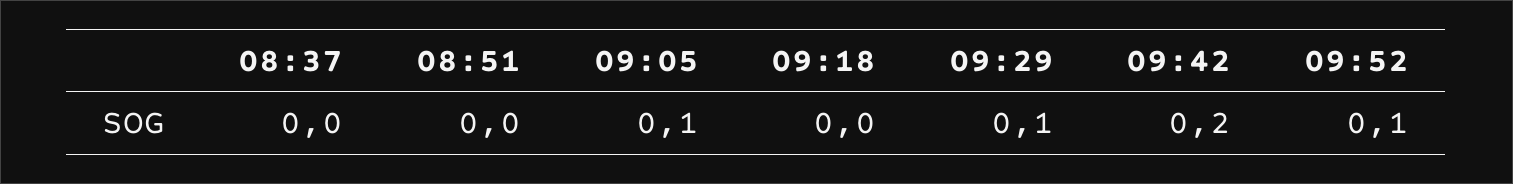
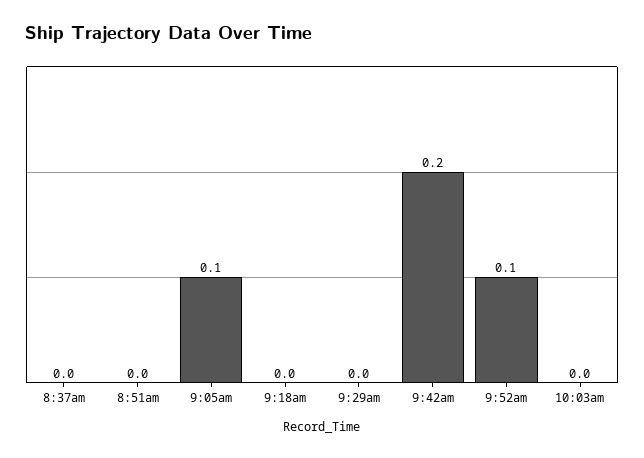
09:29: 0.1 -> 0
10:03am: none -> 0

